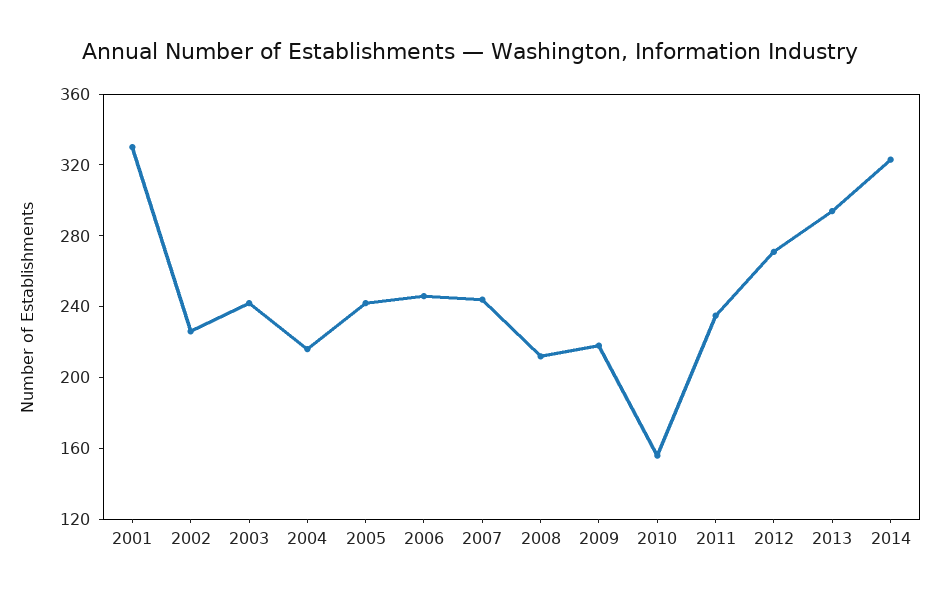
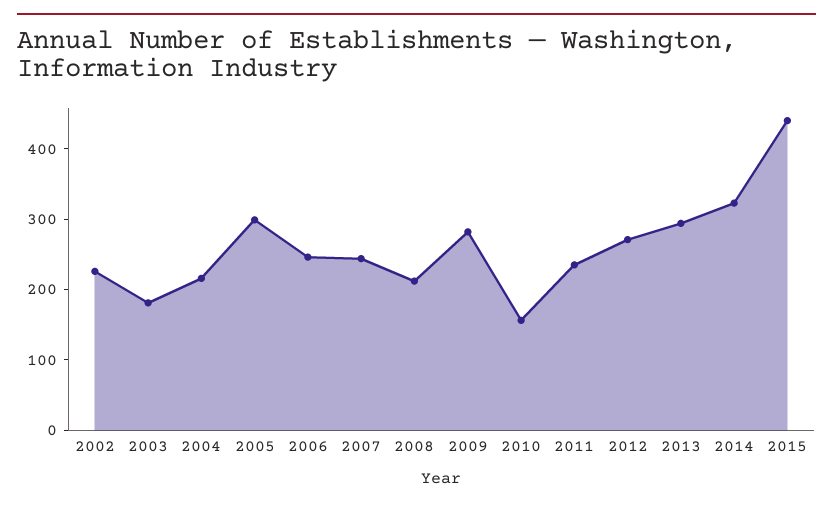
2001: 330 -> none
2003: 240 -> 180
2005: 240 -> 300
2009: 220 -> 280
2015: none -> 440

